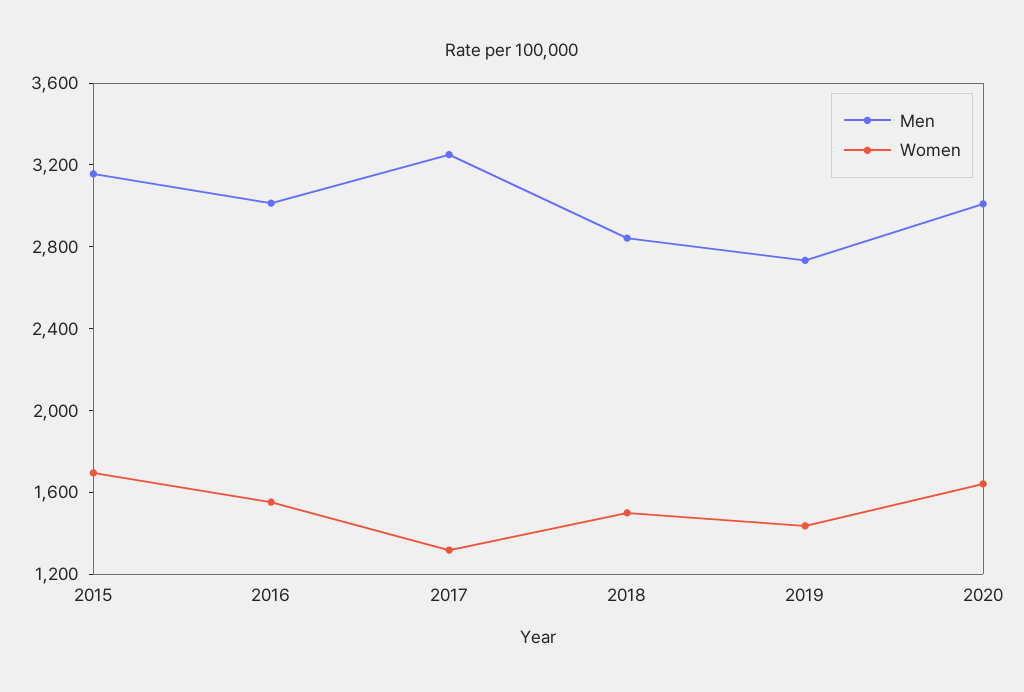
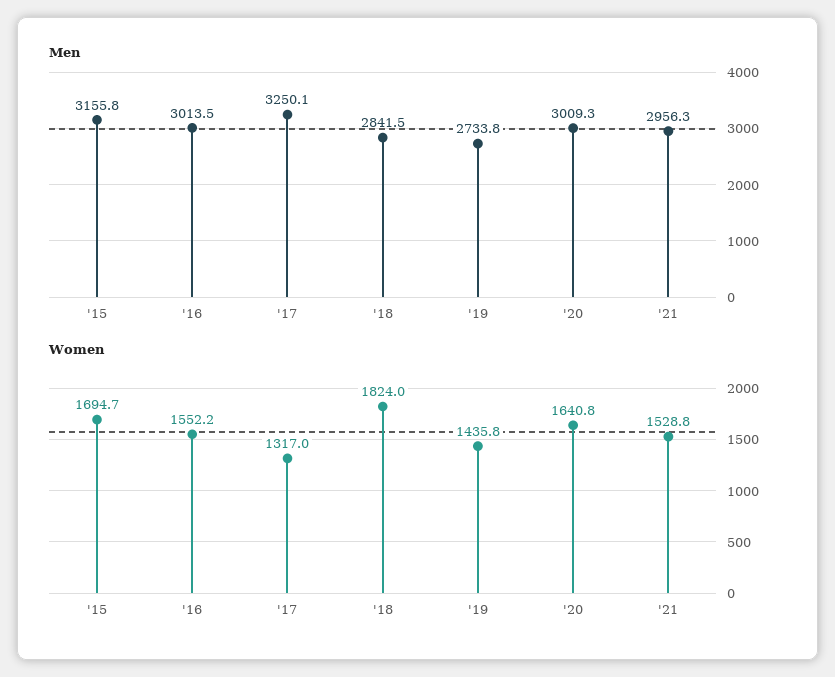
Women, 2018: 1500 -> 1824
Men, '21: none -> 2956.3
Women, '21: none -> 1528.8

